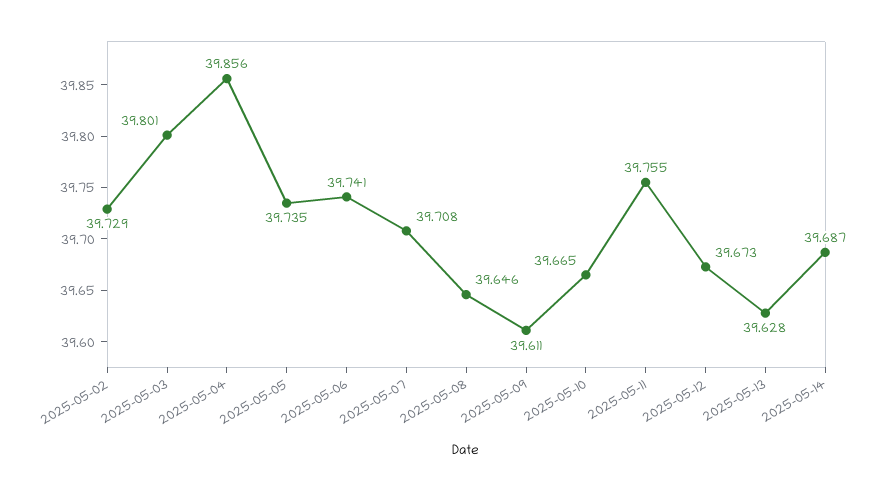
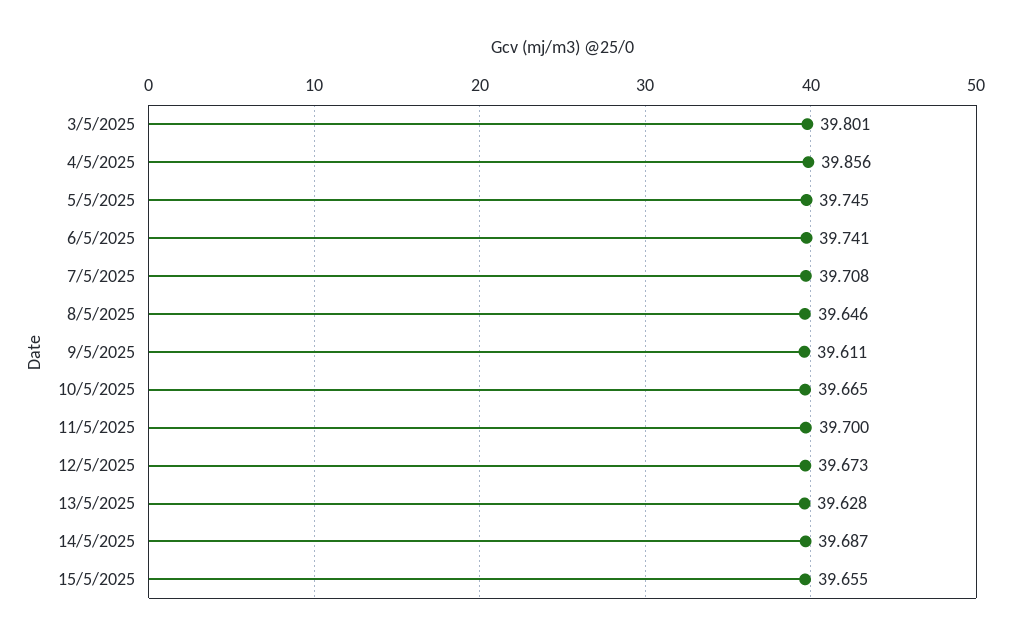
2025-05-02: 39.729 -> none
2025-05-05: 39.735 -> 39.745
2025-05-11: 39.755 -> 39.7
15/5/2025: none -> 39.655

